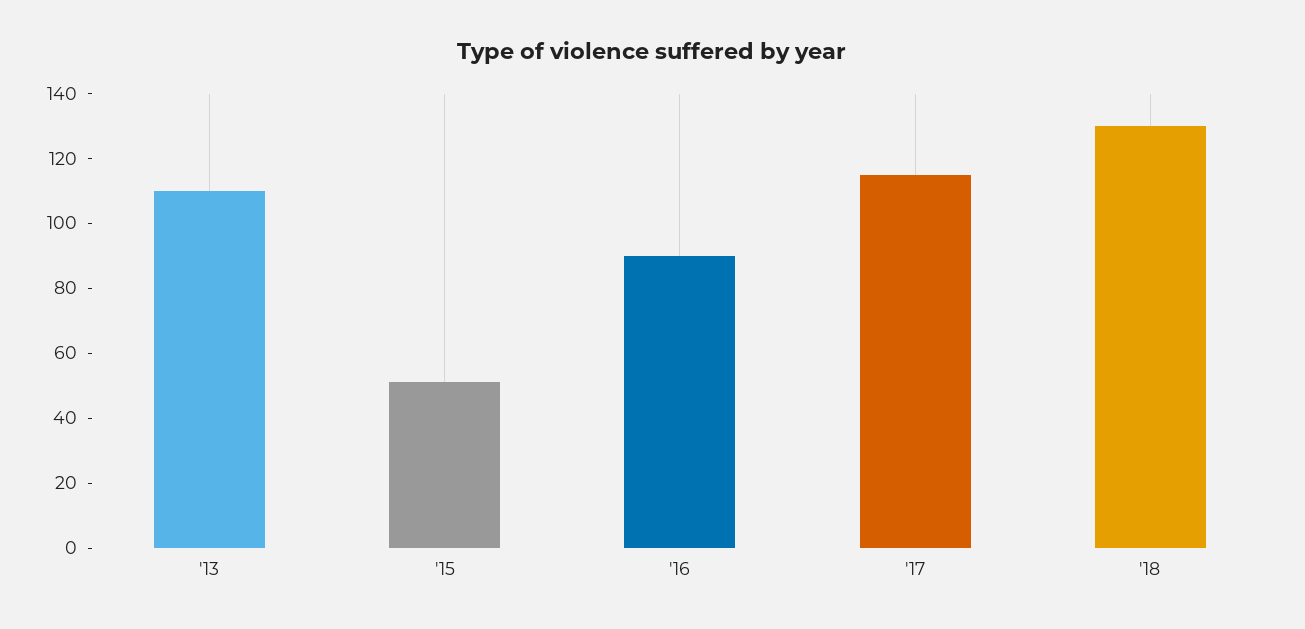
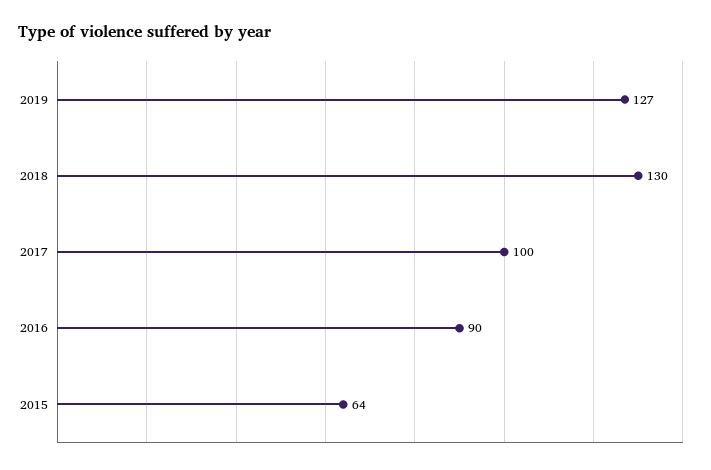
'13: 110 -> none
'15: 50 -> 64
'17: 115 -> 100
2019: none -> 127

